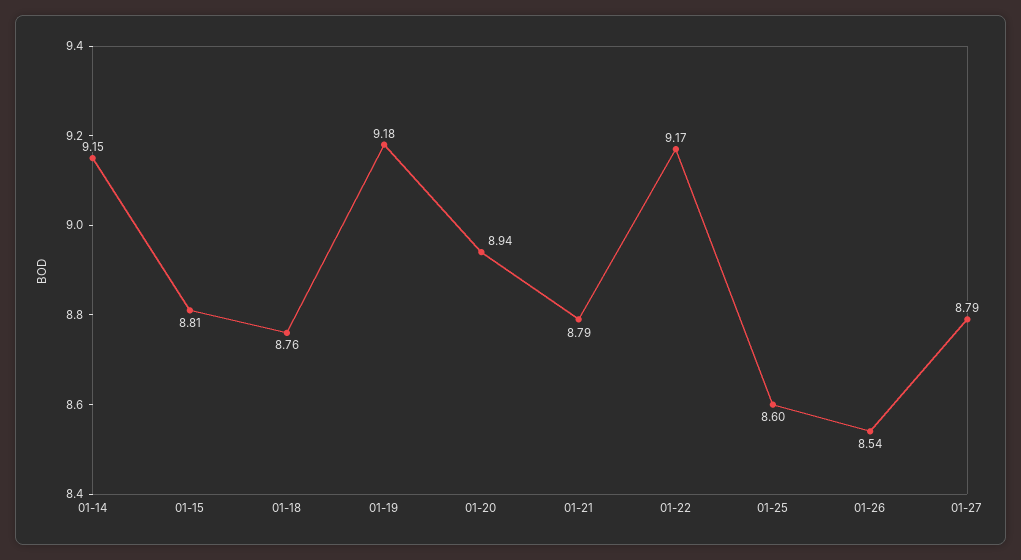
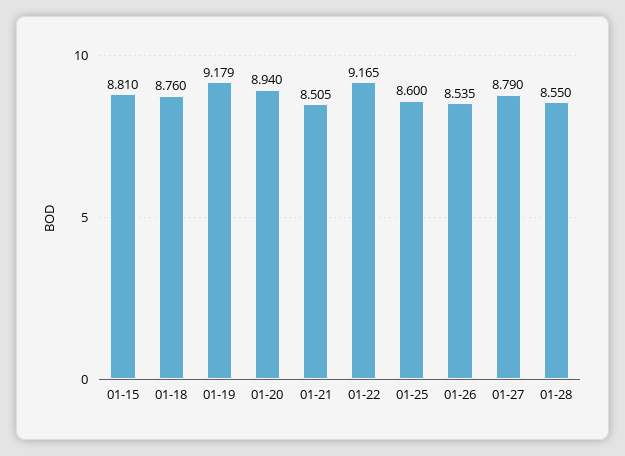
01-14: 9.15 -> none
01-21: 8.79 -> 8.505
01-28: none -> 8.55

